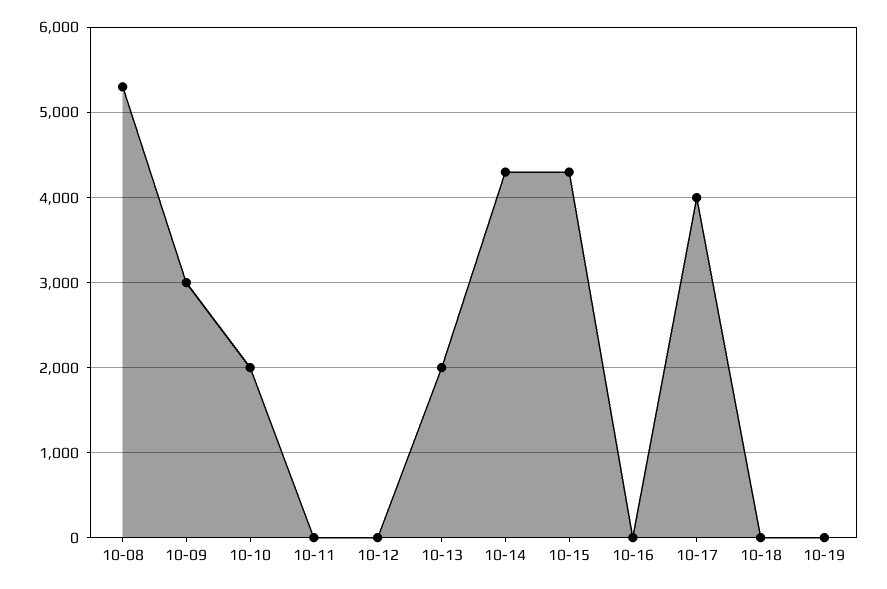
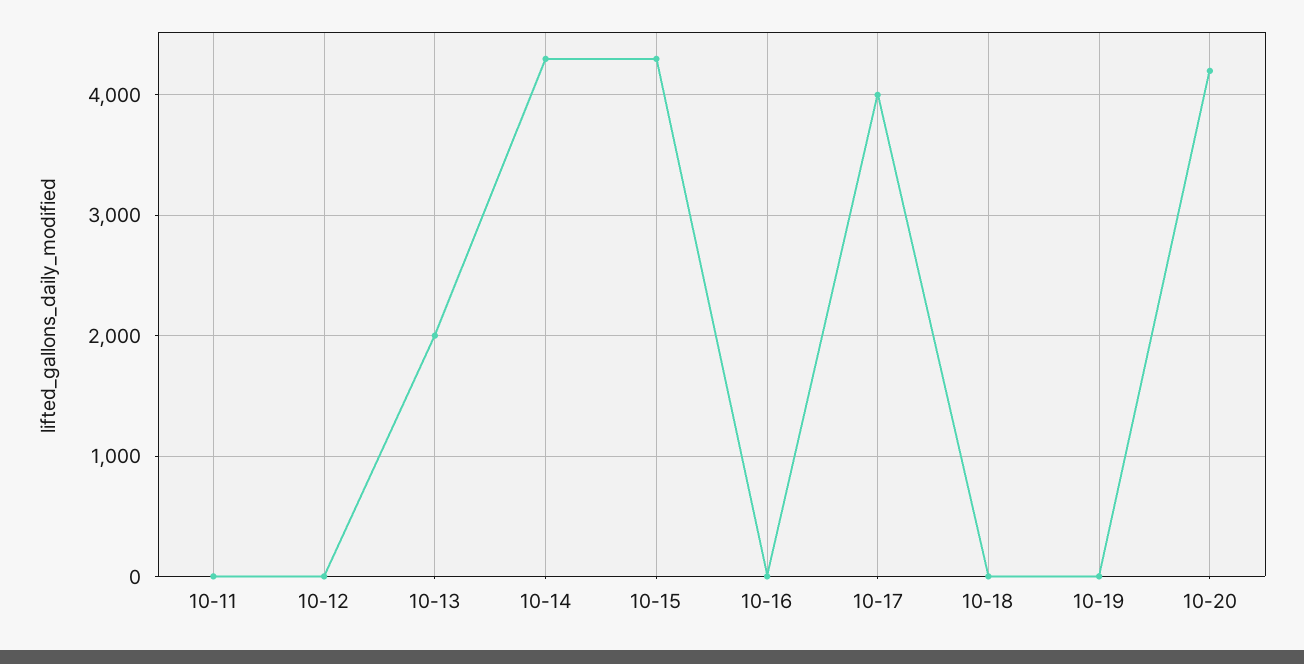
10-08: 5300 -> none
10-09: 3000 -> none
10-10: 2000 -> none
10-20: none -> 4200

